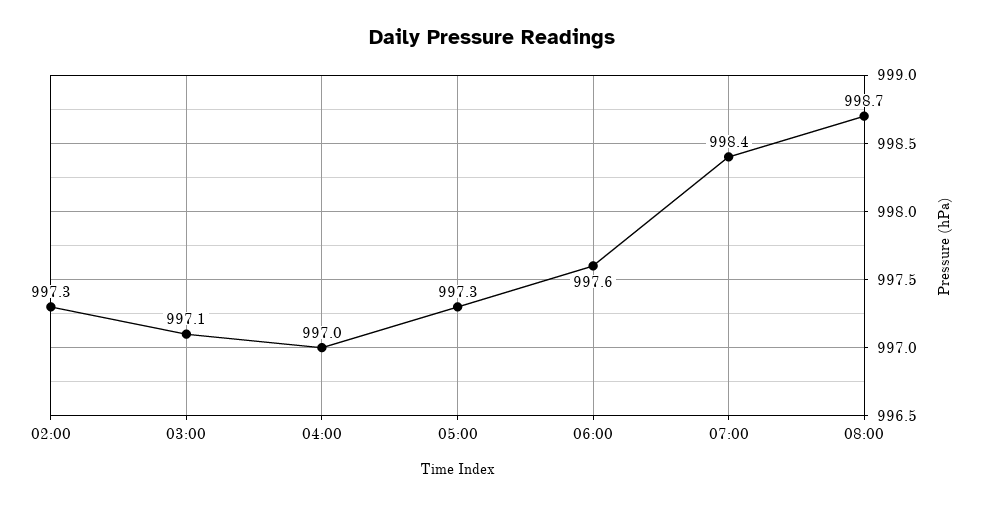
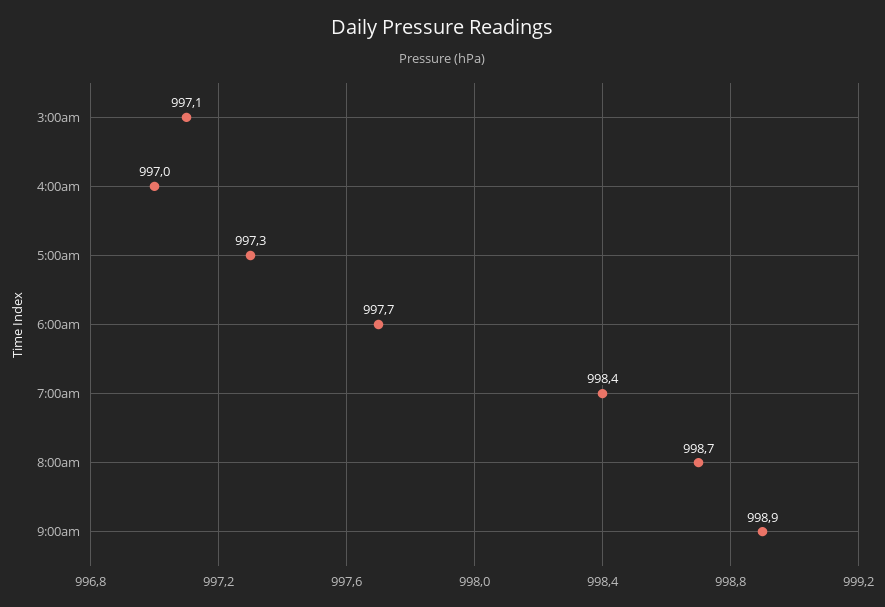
02:00: 997.3 -> none
06:00: 997.6 -> 997.7
9:00am: none -> 998.9

